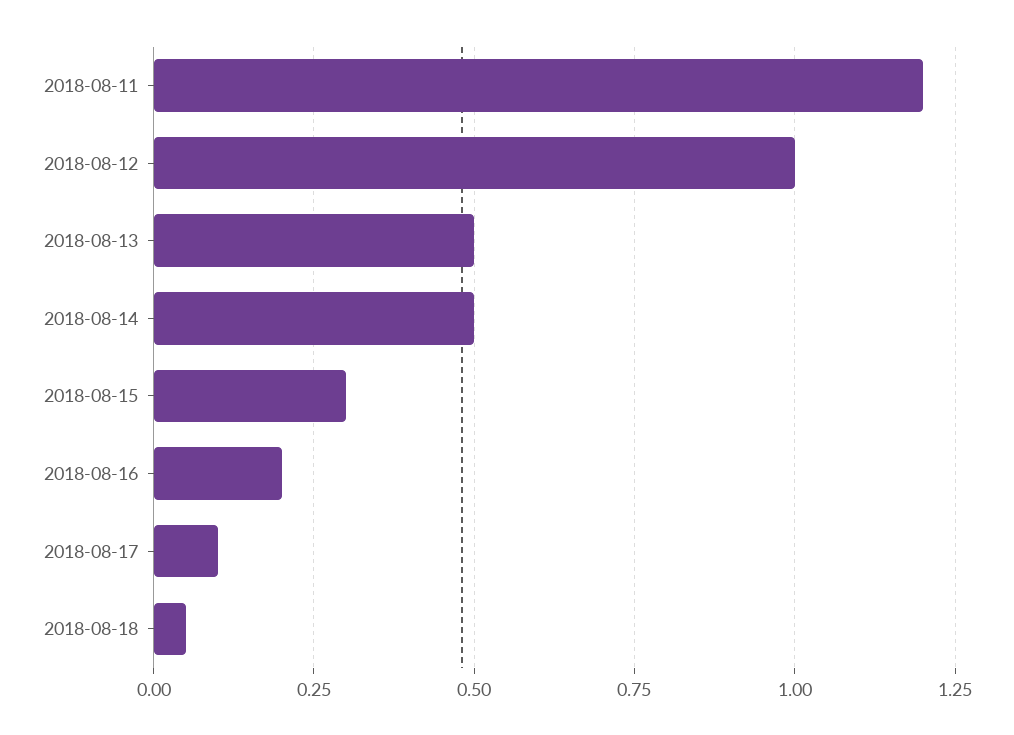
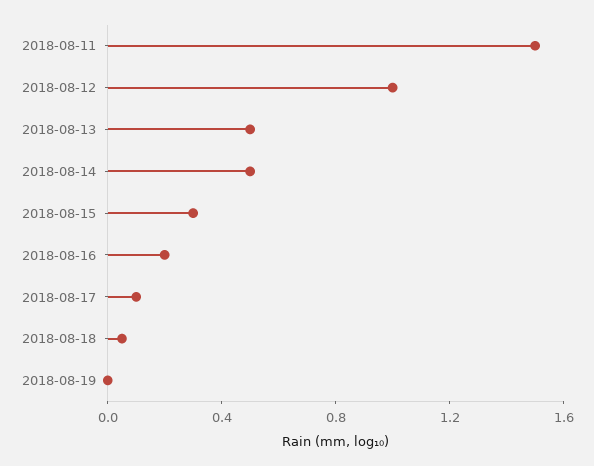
2018-08-11: 1.2 -> 1.5
2018-08-19: none -> 0

